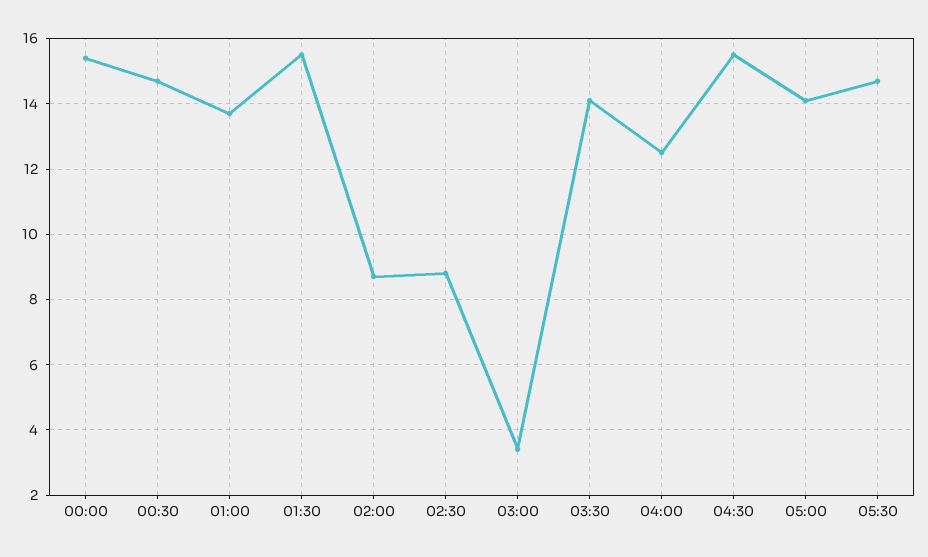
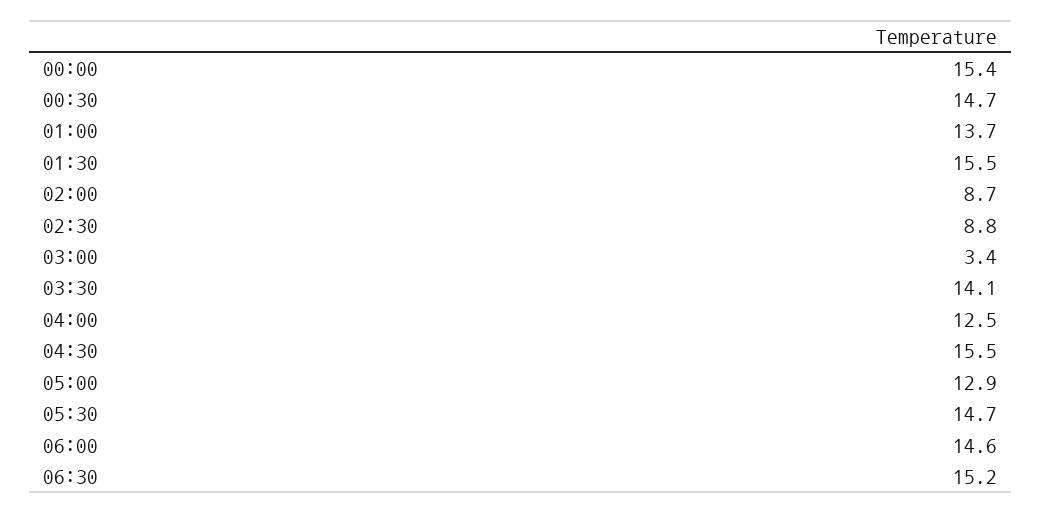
05:00: 14 -> 12.9
06:00: none -> 14.6
06:30: none -> 15.2

